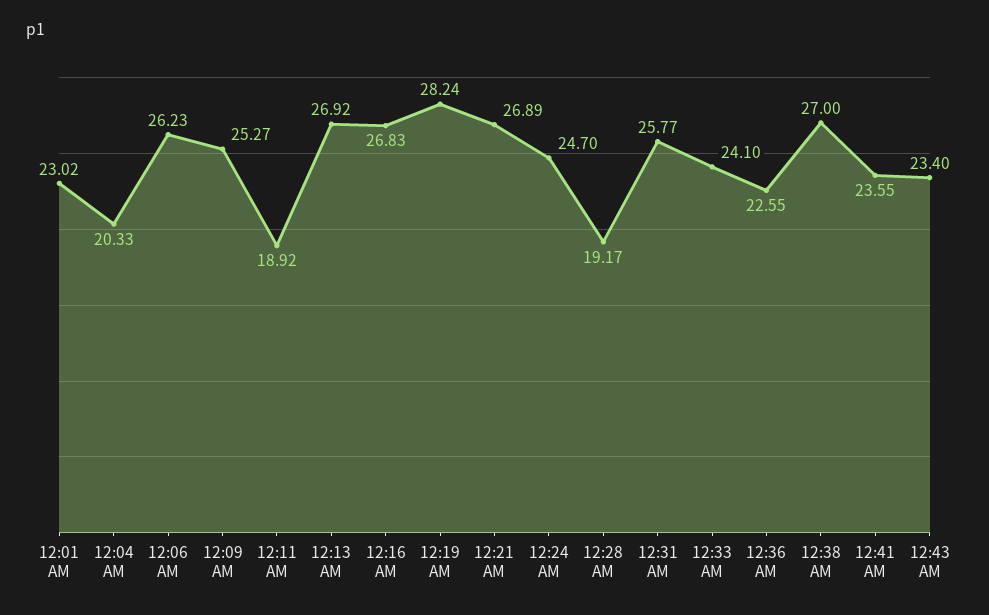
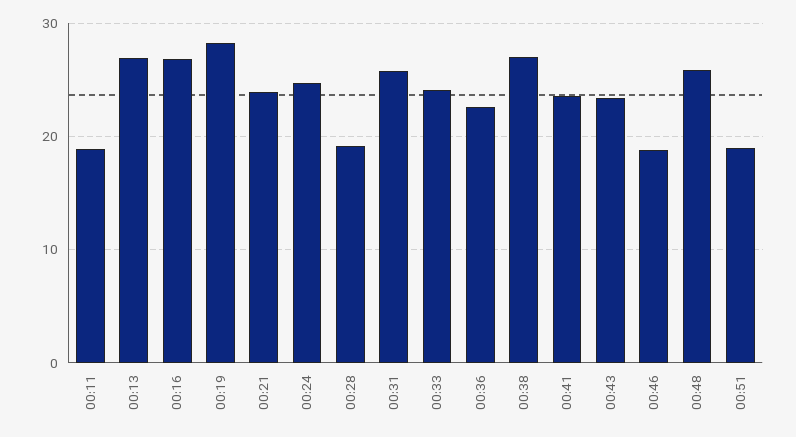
12:01 AM: 23.02 -> none
12:04 AM: 20.33 -> none
12:06 AM: 26.23 -> none
12:09 AM: 25.27 -> none
12:21 AM: 26.89 -> 24
00:46: none -> 19
00:48: none -> 26
00:51: none -> 19

